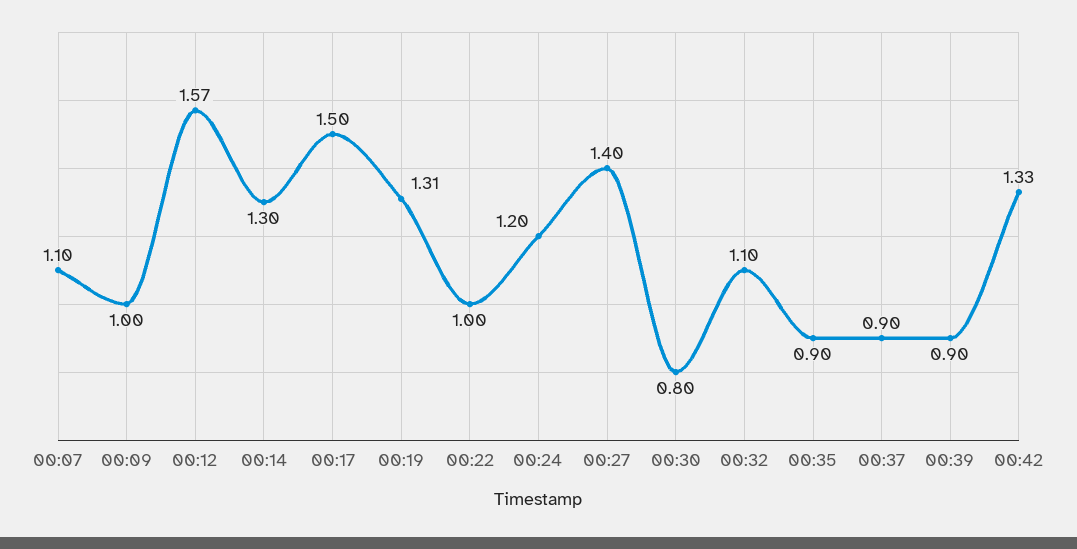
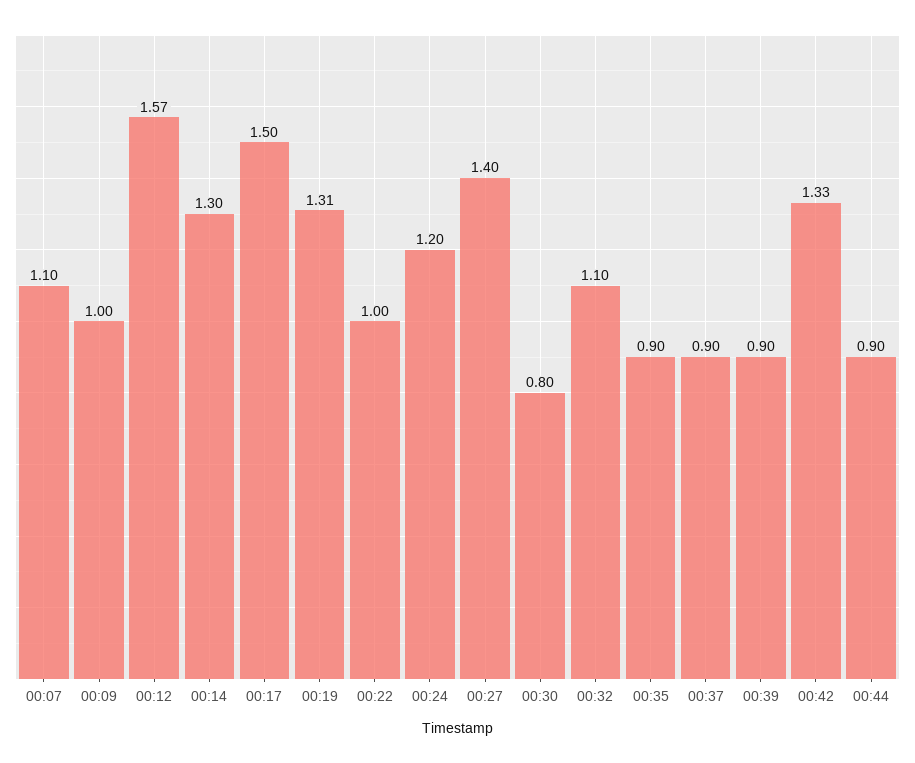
00:44: none -> 0.9

